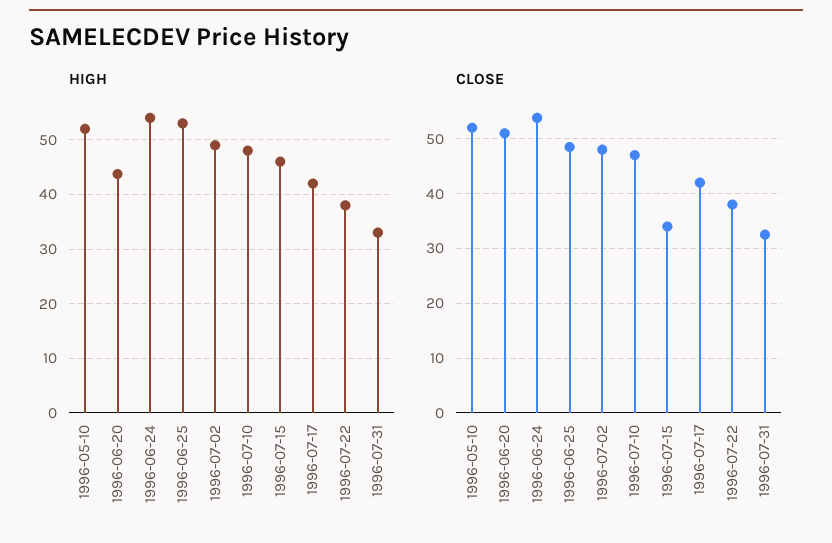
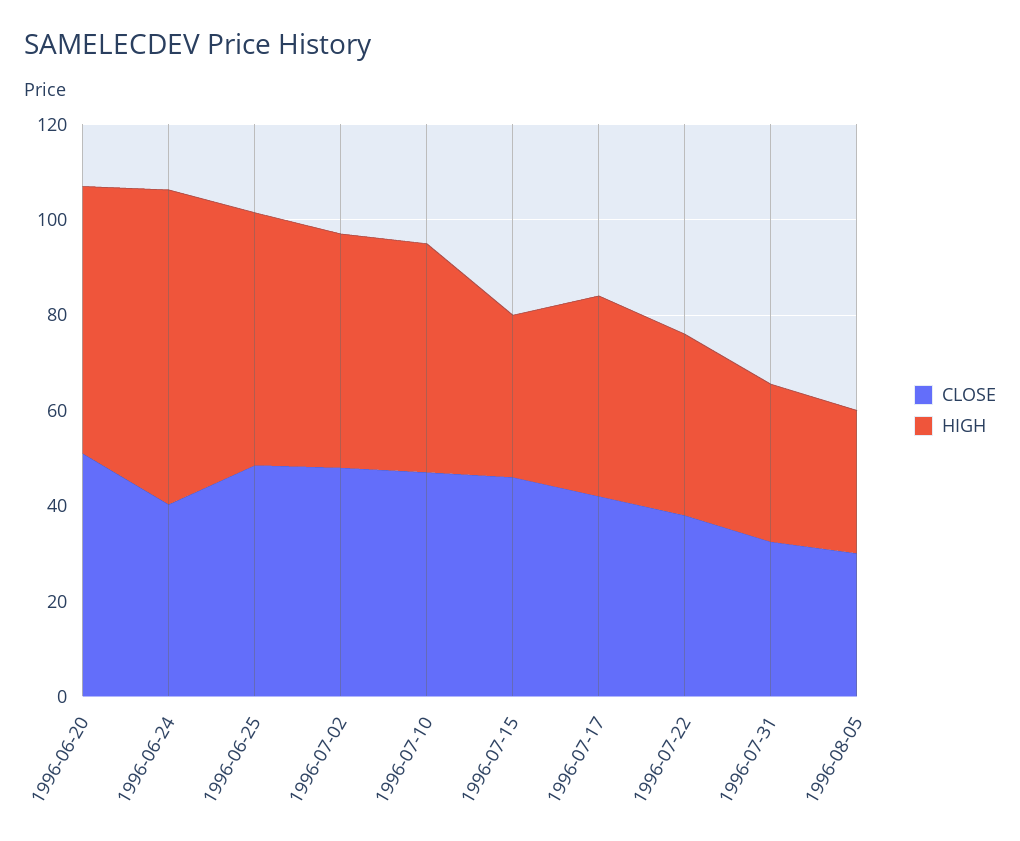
HIGH, 1996-05-10: 52 -> none
HIGH, 1996-06-20: 44 -> 55
HIGH, 1996-06-24: 54 -> 65
HIGH, 1996-07-15: 46 -> 35
CLOSE, 1996-05-10: 52 -> none
CLOSE, 1996-06-24: 54 -> 40
CLOSE, 1996-07-15: 34 -> 45
CLOSE, 1996-08-05: none -> 30
HIGH, 1996-08-05: none -> 30

